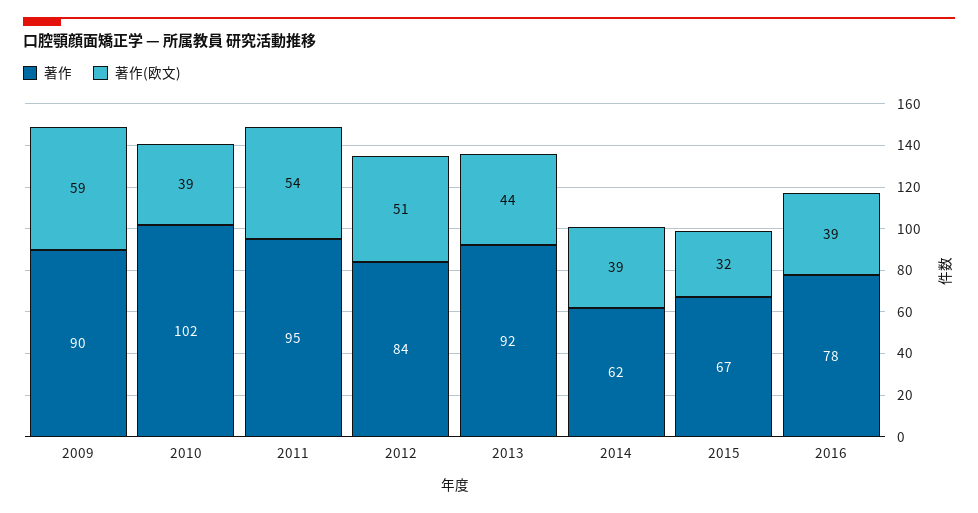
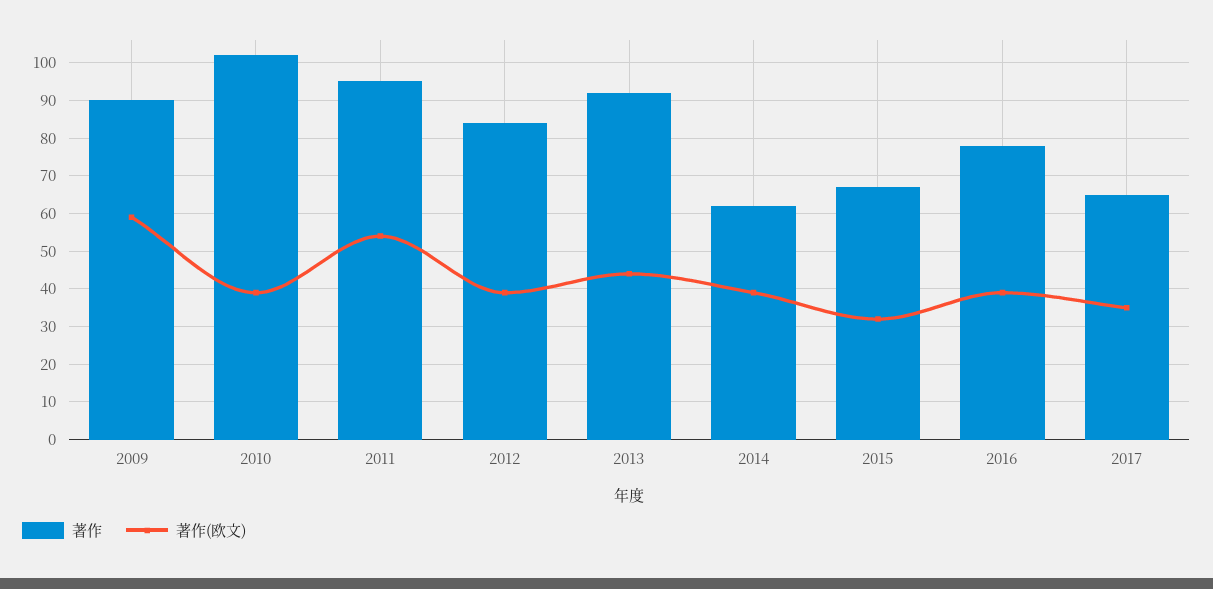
著作(欧文), 2012: 51 -> 40
著作, 2017: none -> 65
著作(欧文), 2017: none -> 35

